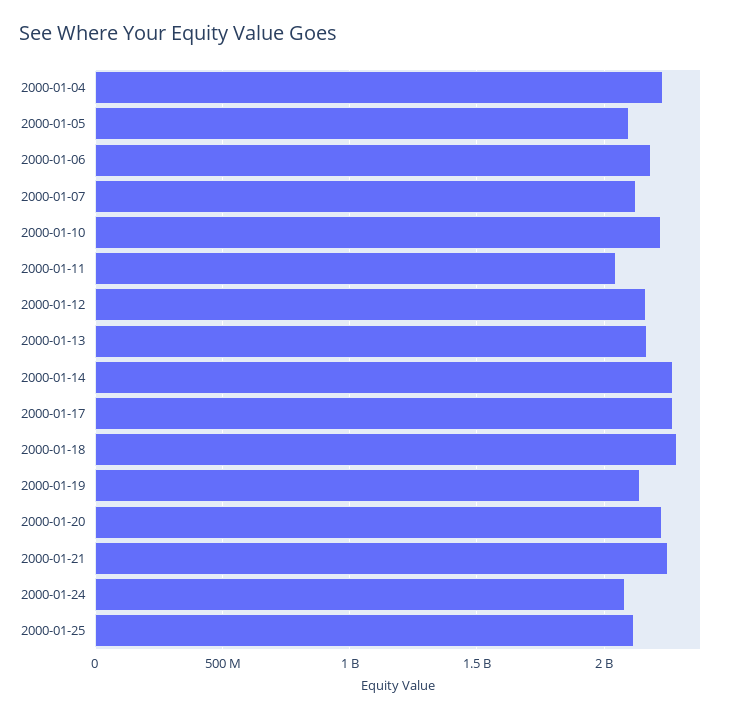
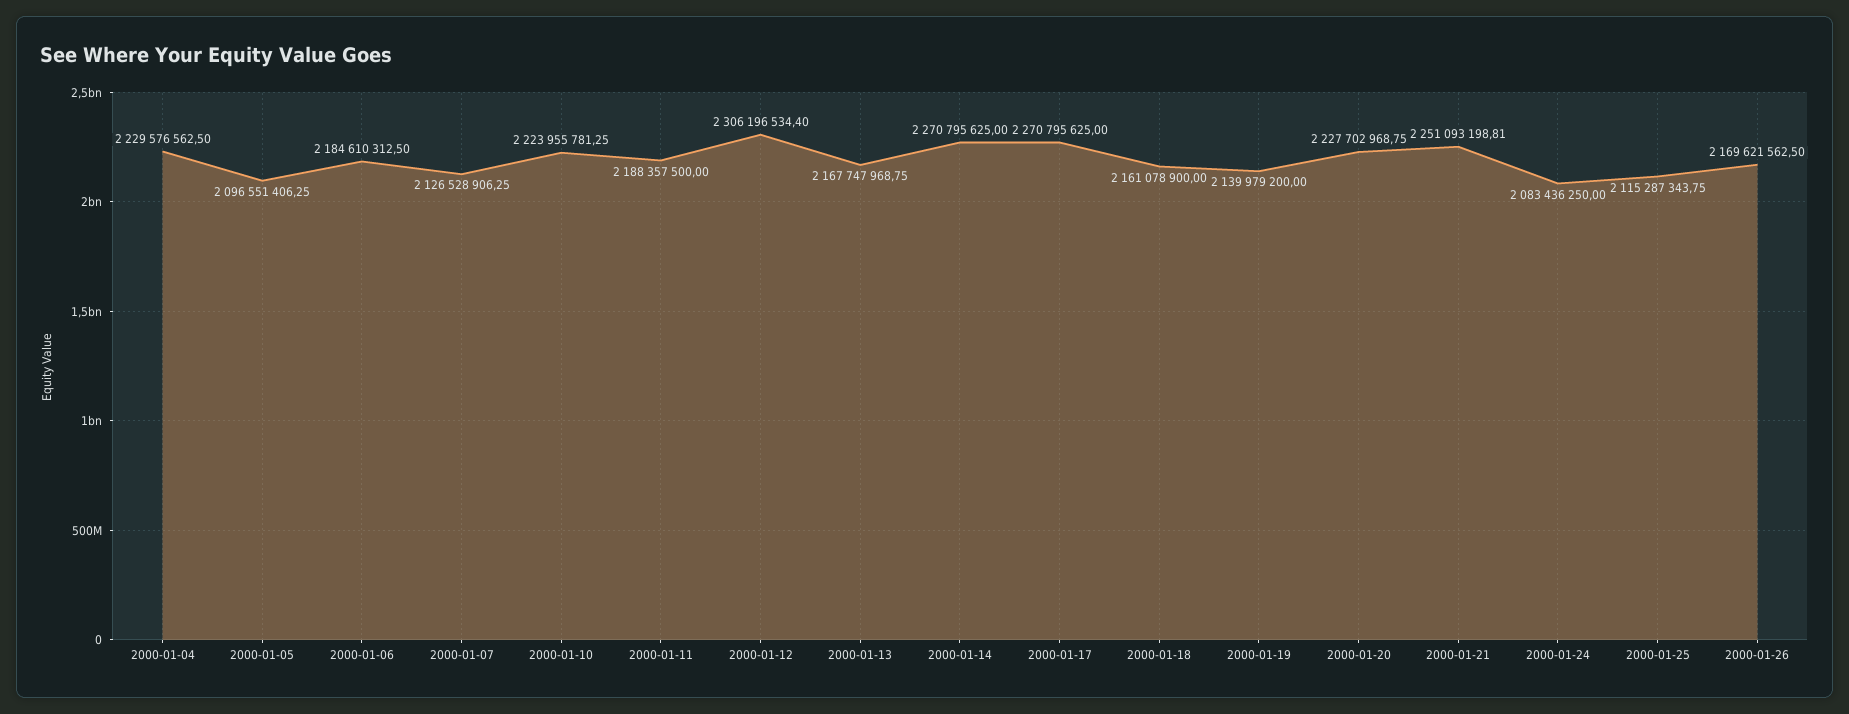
2000-01-11: 2050000000 -> 2188357500
2000-01-12: 2150000000 -> 2306196534.4
2000-01-18: 2300000000 -> 2161078900
2000-01-26: none -> 2169621562.5

